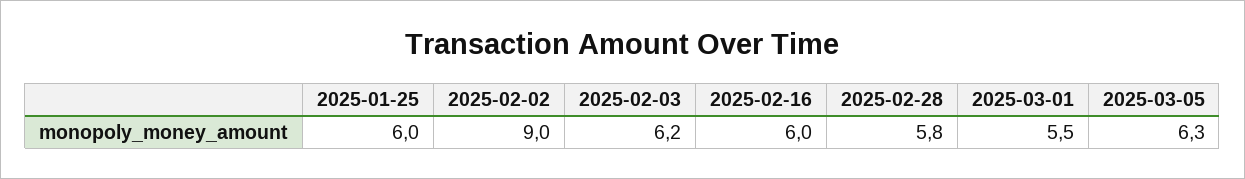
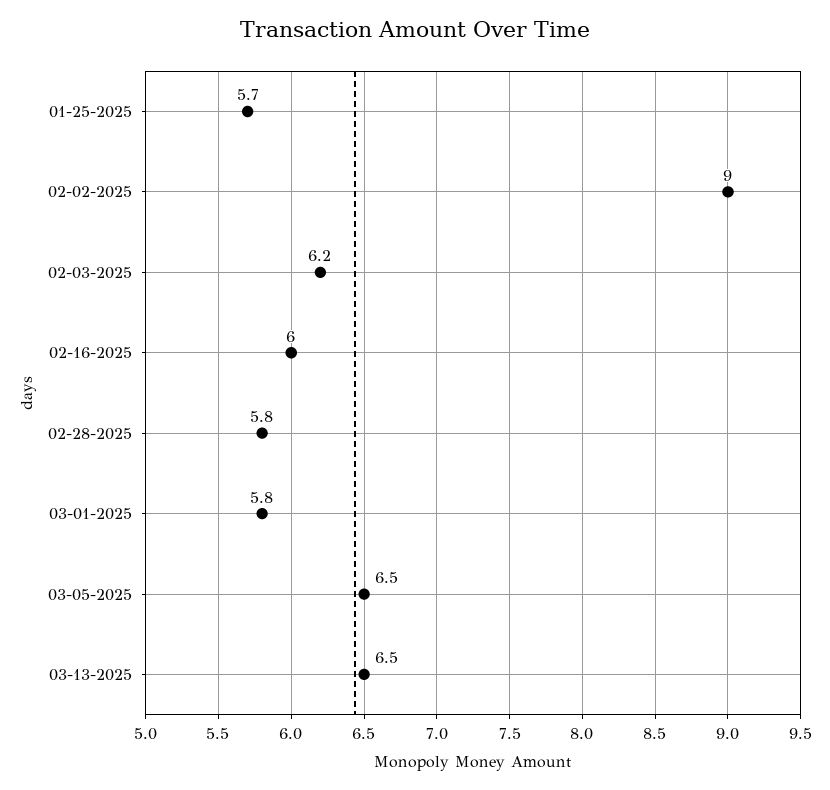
2025-01-25: 6 -> 5.7
2025-03-01: 5.5 -> 5.8
2025-03-05: 6.3 -> 6.5
03-13-2025: none -> 6.5

